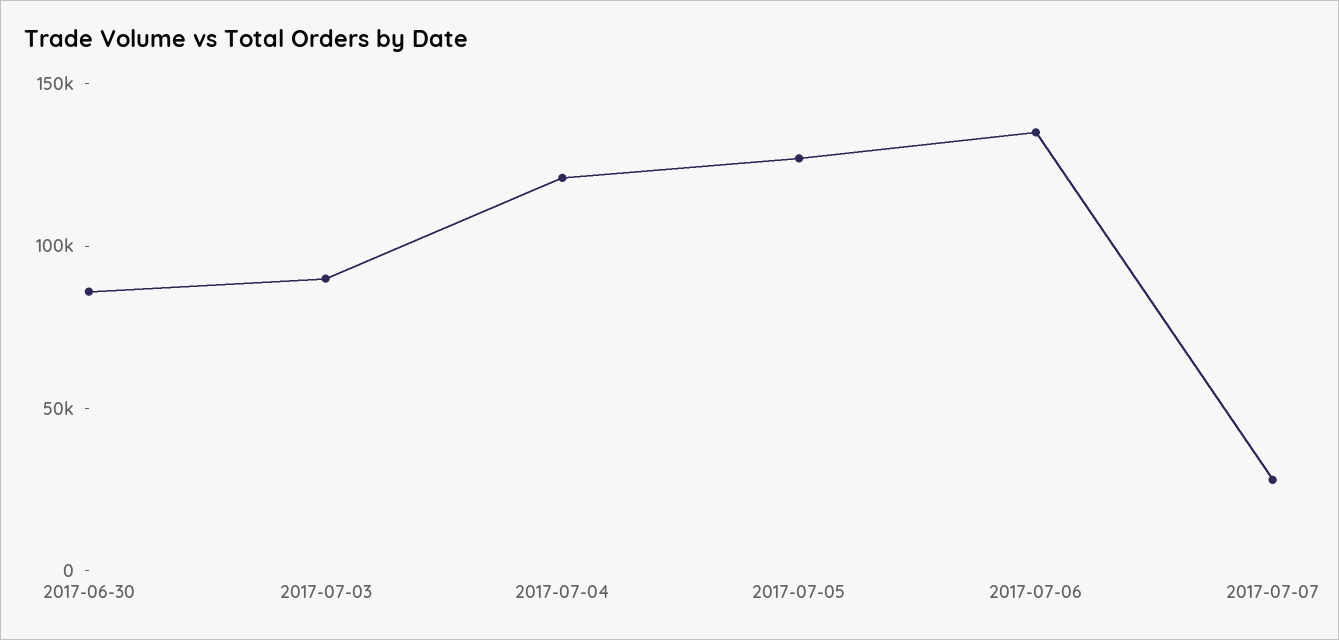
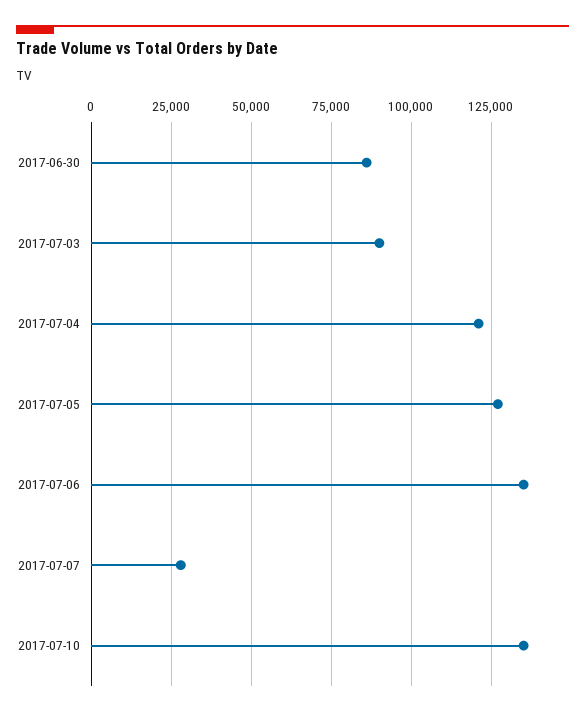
2017-07-10: none -> 135000

